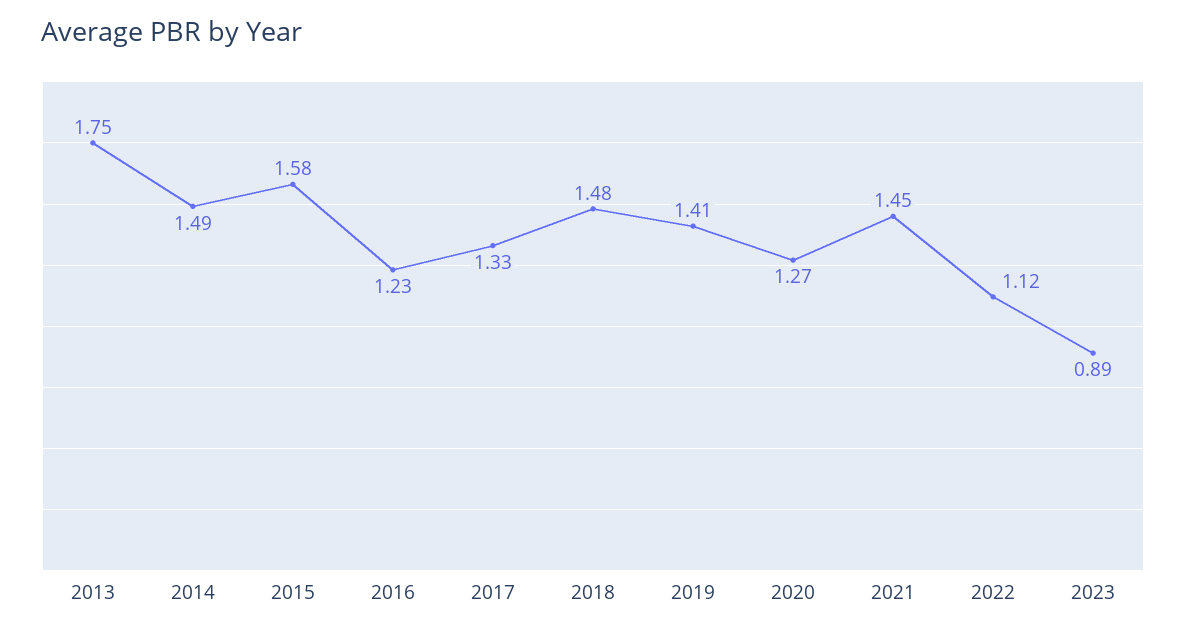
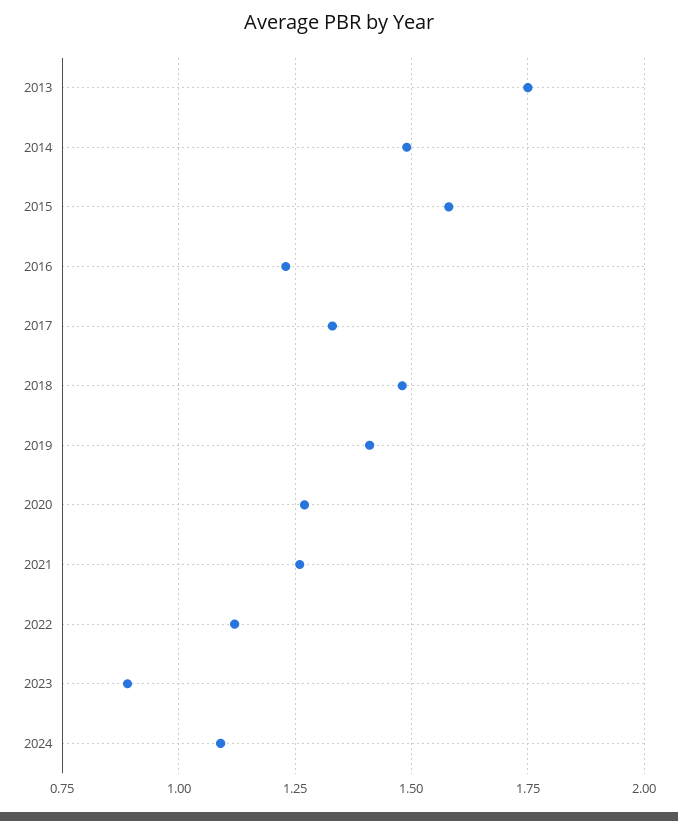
2021: 1.45 -> 1.25
2024: none -> 1.1

